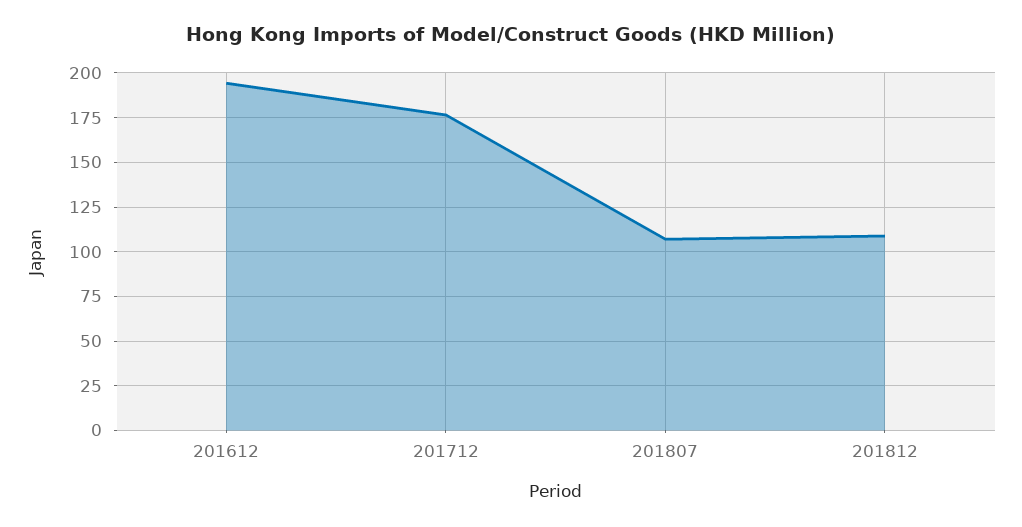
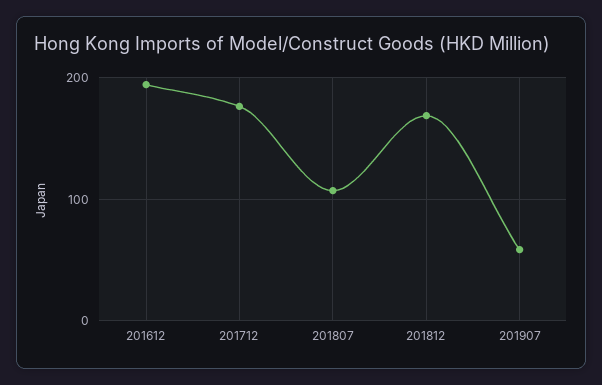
201812: 110 -> 170
201907: none -> 60

